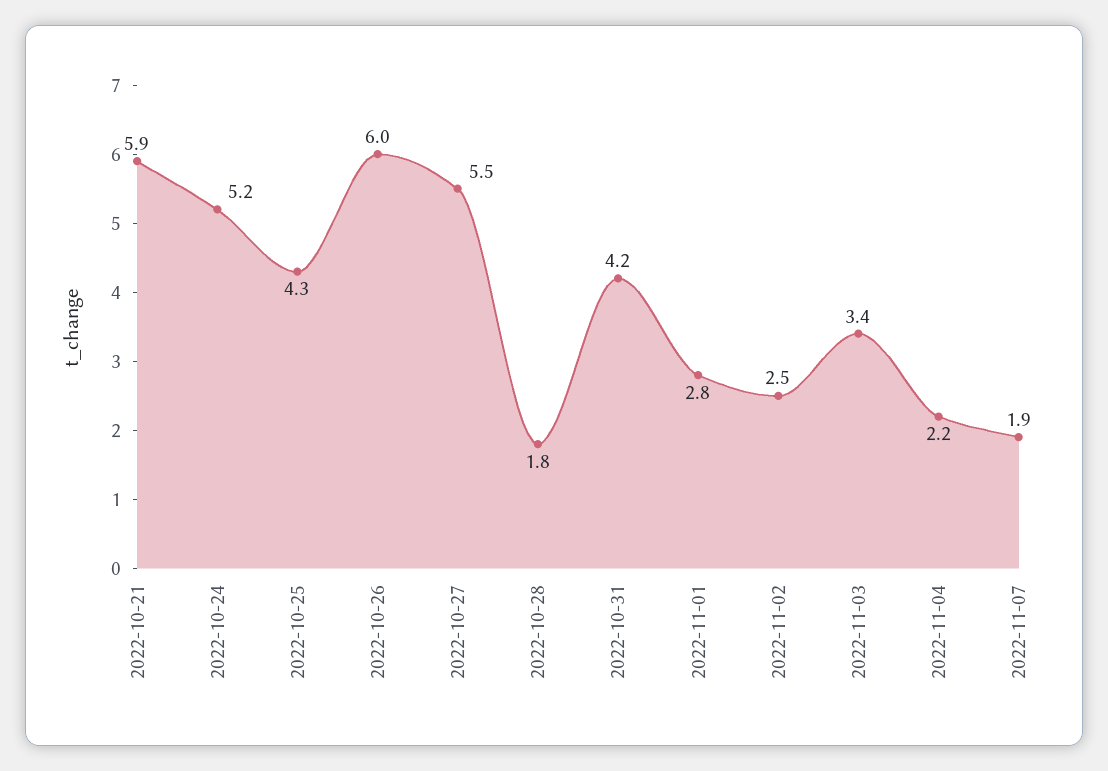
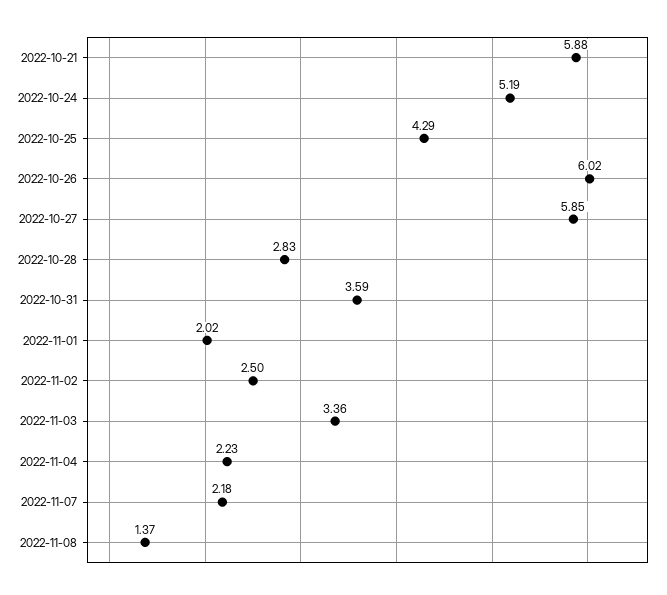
2022-10-27: 5.5 -> 5.85
2022-10-28: 1.8 -> 2.83
2022-10-31: 4.2 -> 3.59
2022-11-01: 2.8 -> 2.02
2022-11-07: 1.9 -> 2.18
2022-11-08: none -> 1.37

